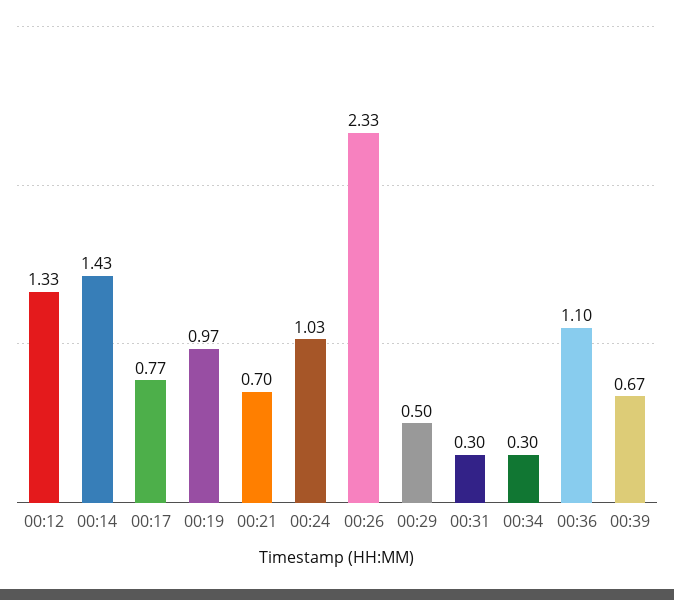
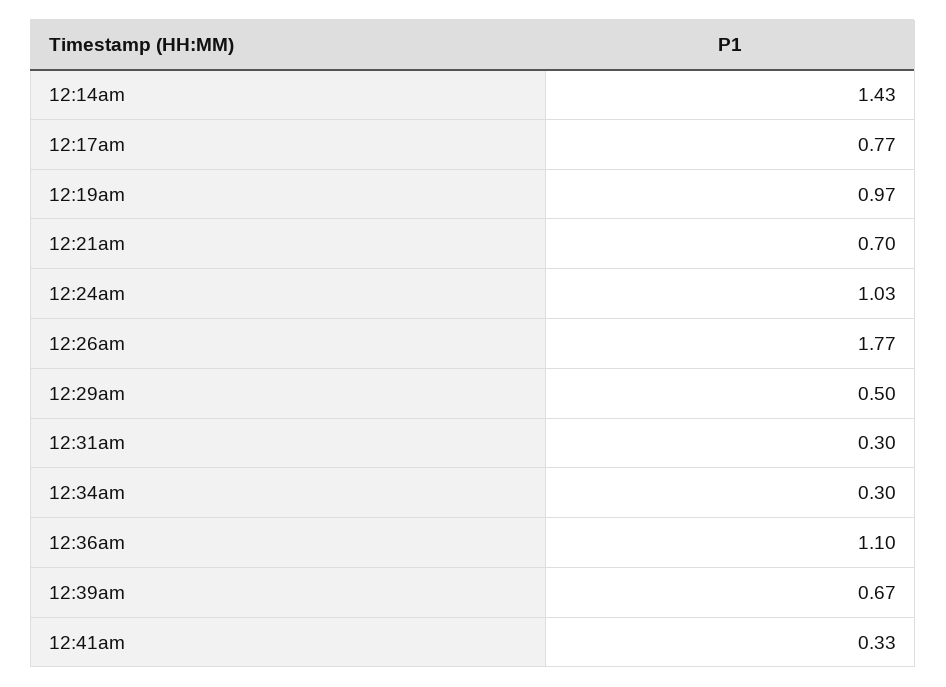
00:12: 1.33 -> none
00:26: 2.33 -> 1.77
12:41am: none -> 0.33

